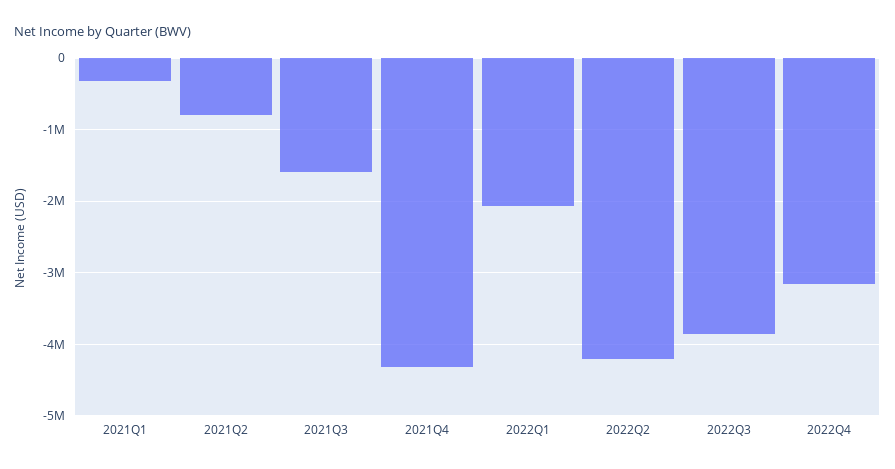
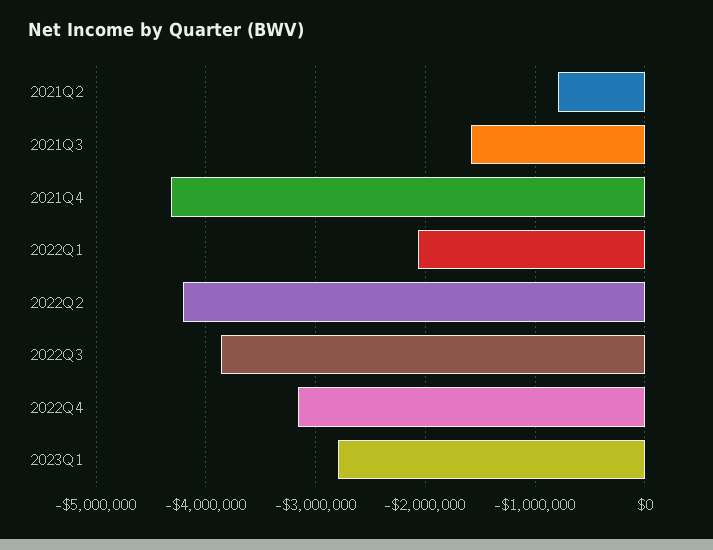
2021Q1: -300000 -> none
2023Q1: none -> -2800000

